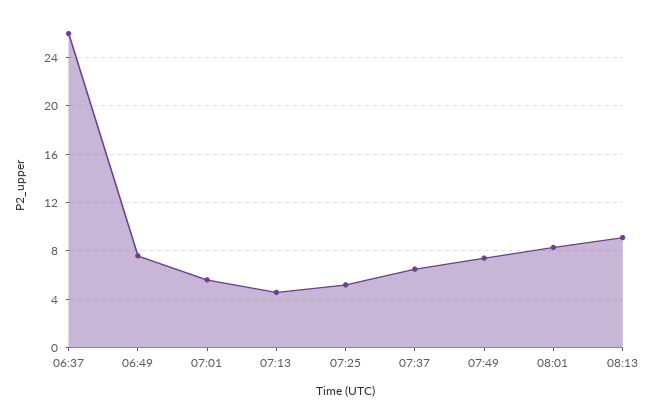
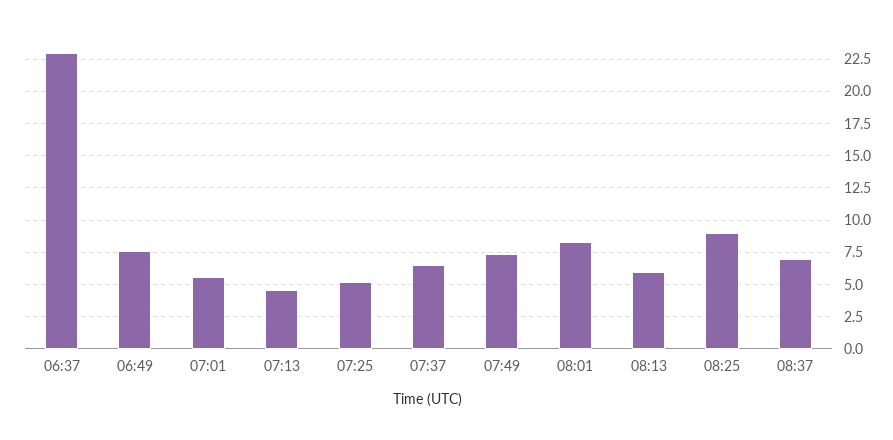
06:37: 26 -> 23
08:13: 9 -> 6
08:25: none -> 9
08:37: none -> 7

